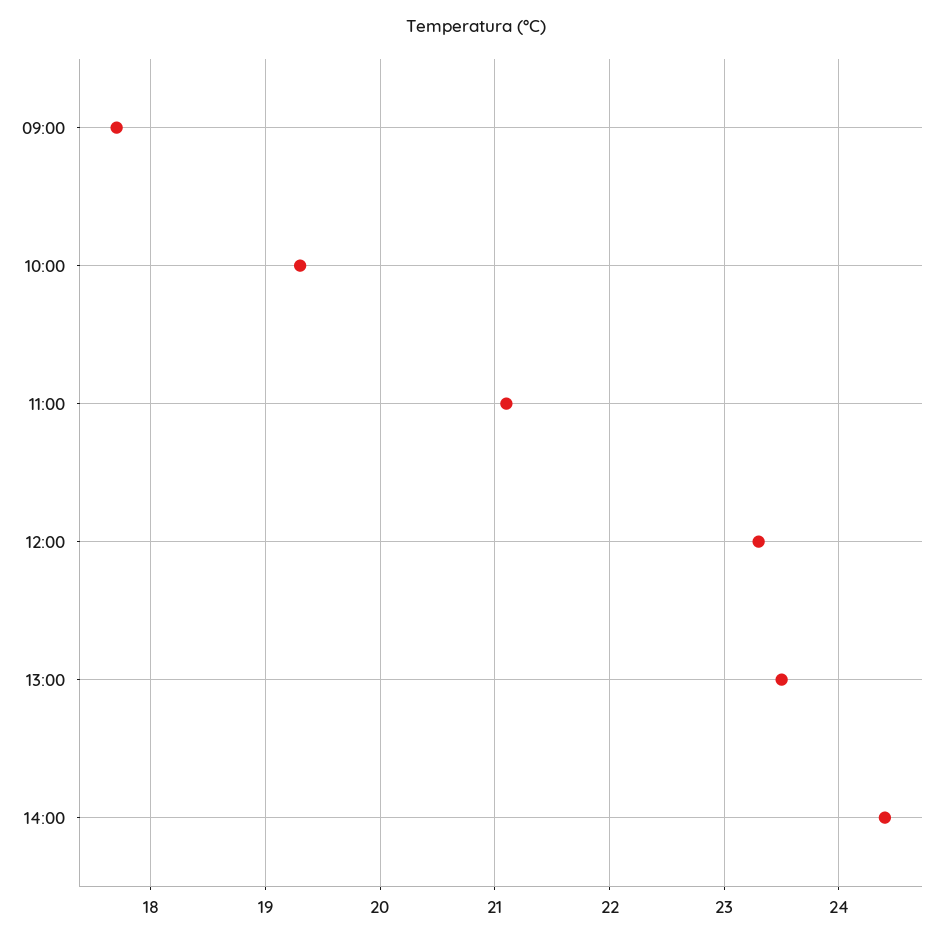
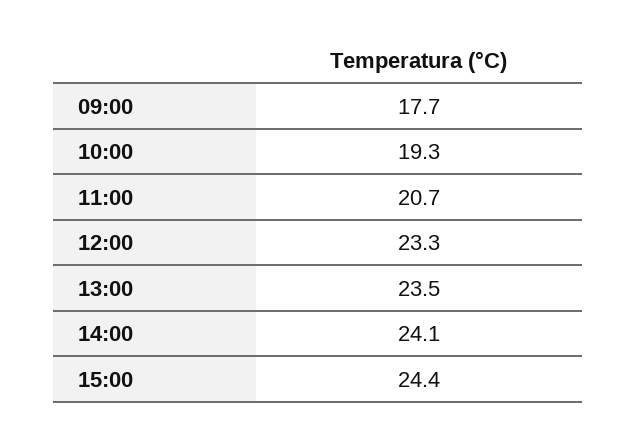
11:00: 21.1 -> 20.7
14:00: 24.4 -> 24.1
15:00: none -> 24.4

